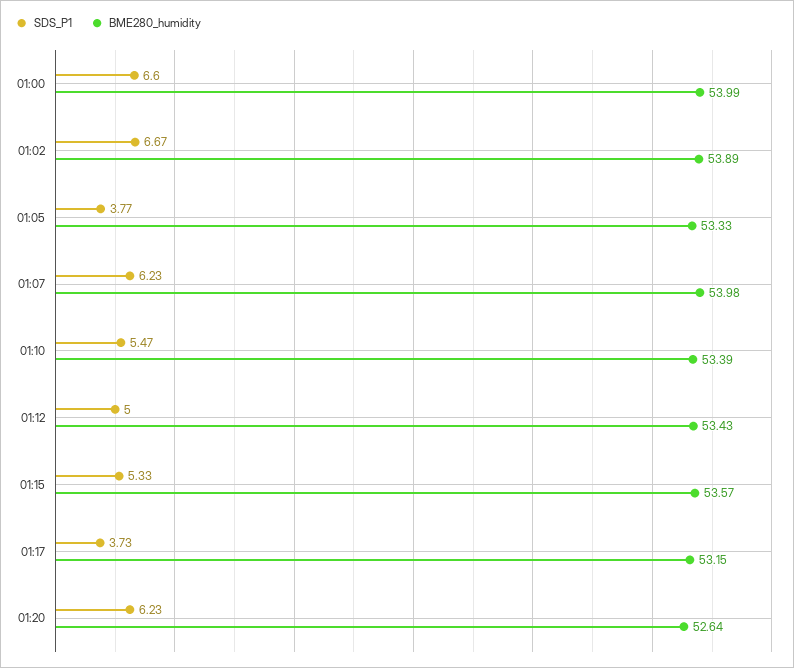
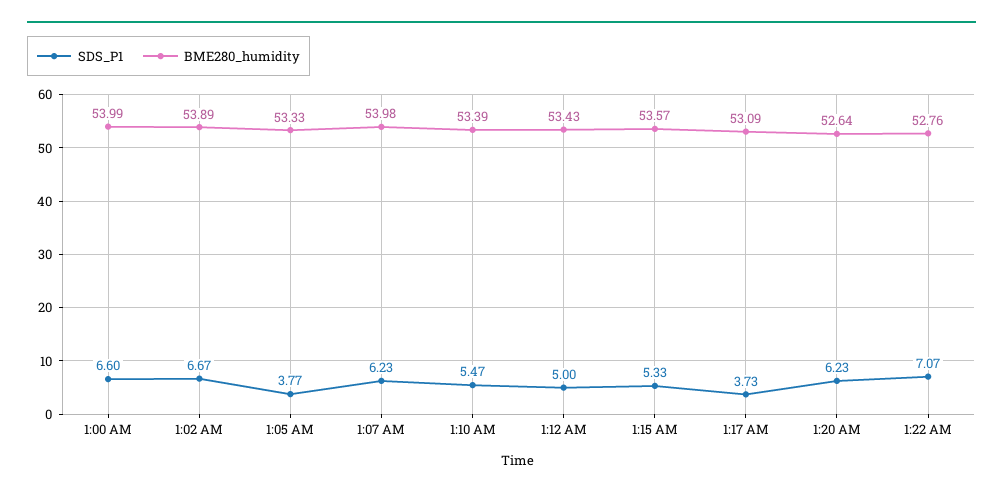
BME280_humidity, 01:17: 53.15 -> 53.09
SDS_P1, 1:22 AM: none -> 7.07
BME280_humidity, 1:22 AM: none -> 52.76

